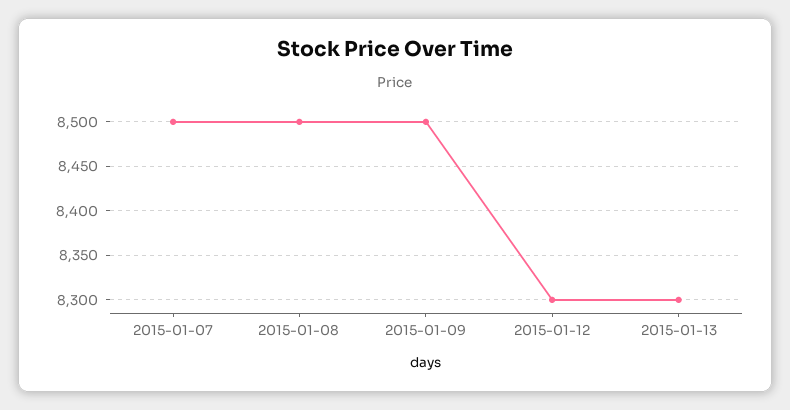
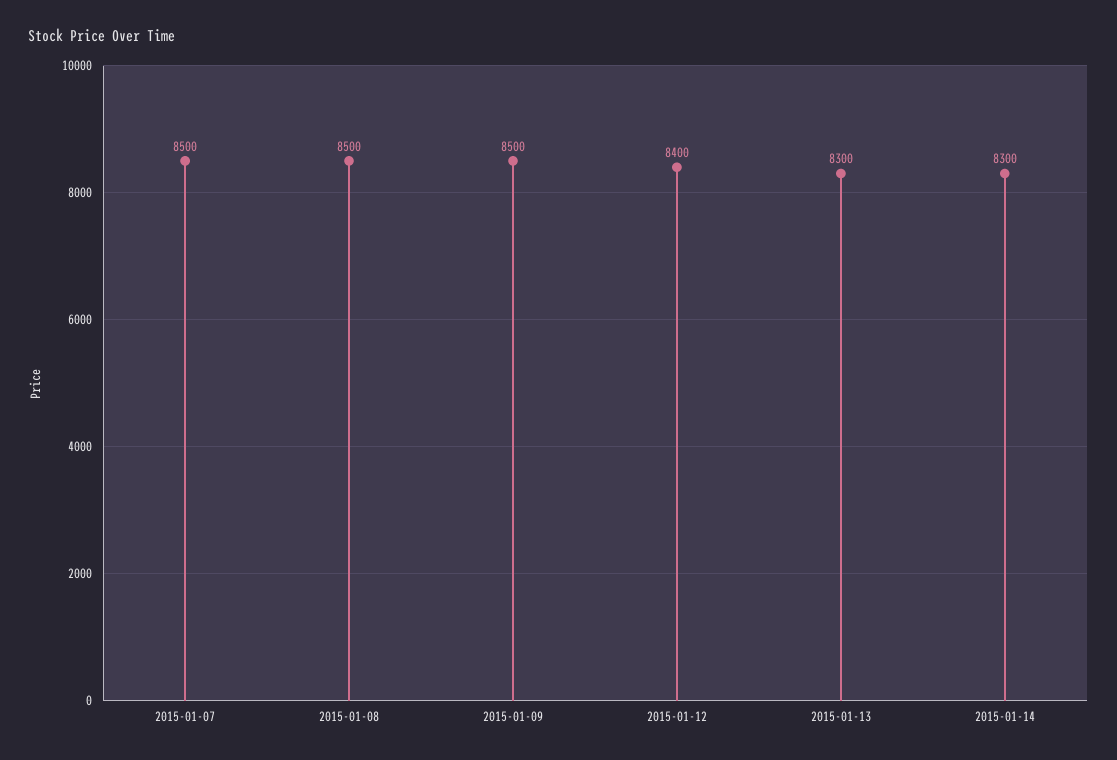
2015-01-12: 8300 -> 8400
2015-01-14: none -> 8300

